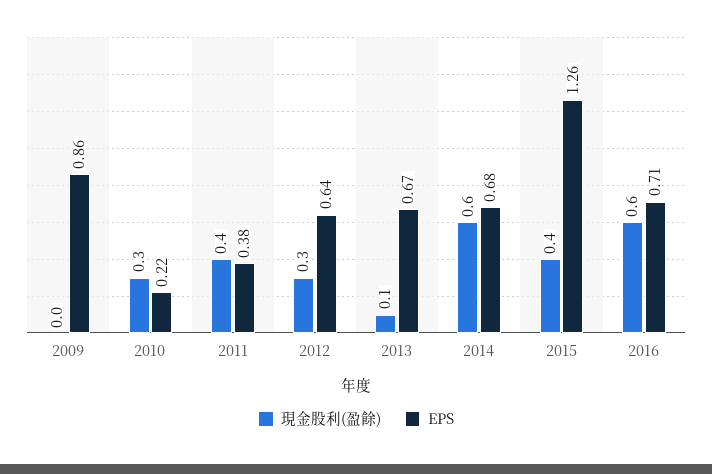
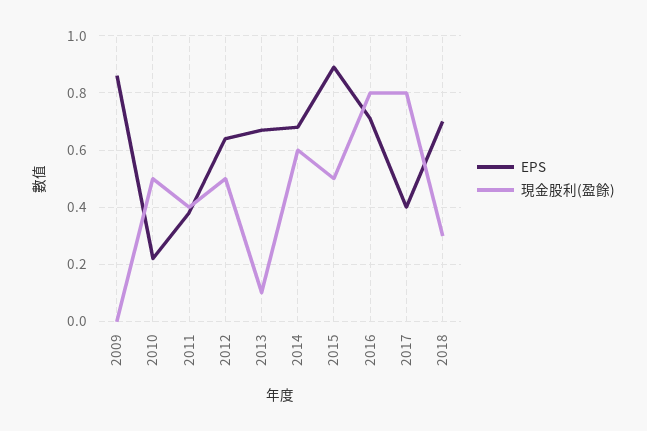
現金股利(盈餘), 2010: 0.3 -> 0.5
現金股利(盈餘), 2012: 0.3 -> 0.5
現金股利(盈餘), 2015: 0.4 -> 0.5
EPS, 2015: 1.26 -> 0.9
現金股利(盈餘), 2016: 0.6 -> 0.8
EPS, 2017: none -> 0.4
現金股利(盈餘), 2017: none -> 0.8
EPS, 2018: none -> 0.7
現金股利(盈餘), 2018: none -> 0.3

